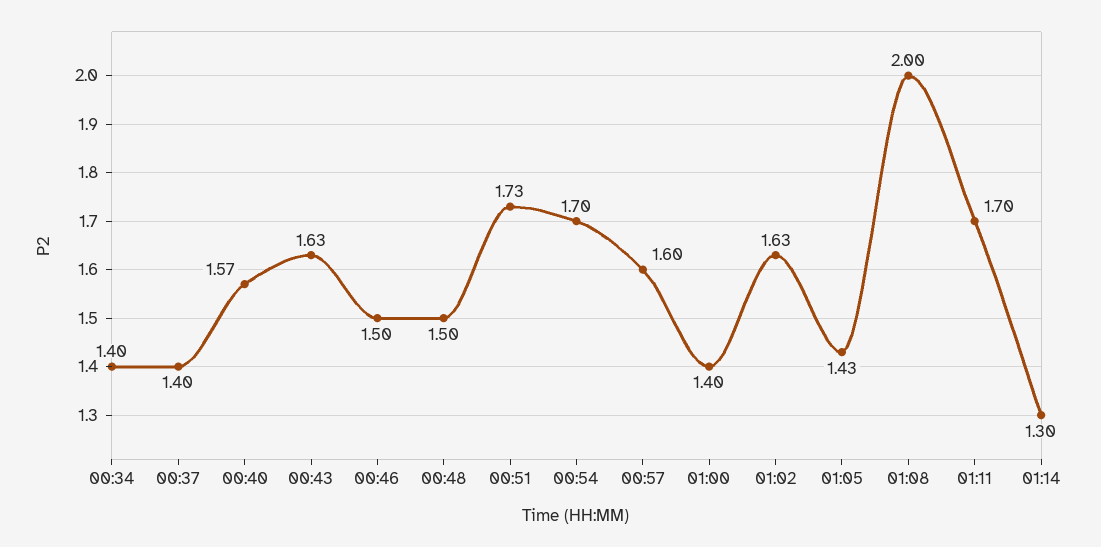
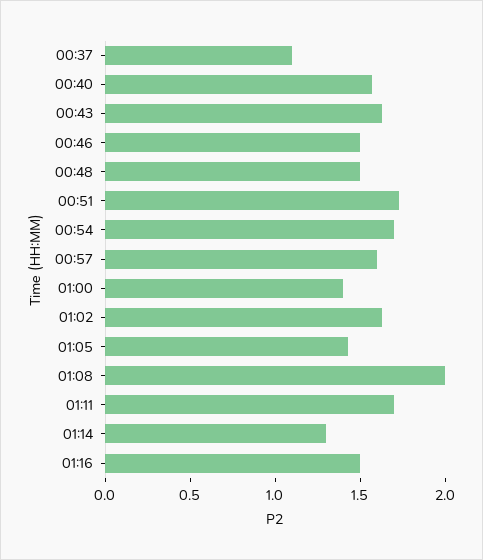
00:34: 1.4 -> none
00:37: 1.4 -> 1.1
01:16: none -> 1.5

